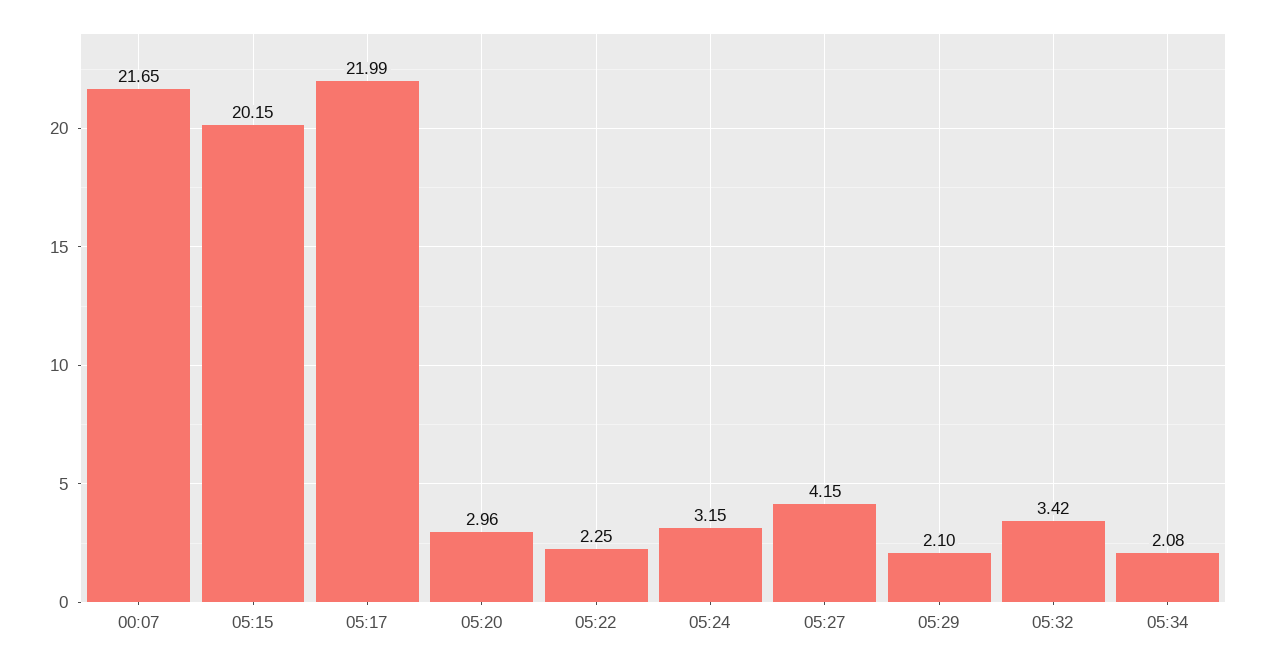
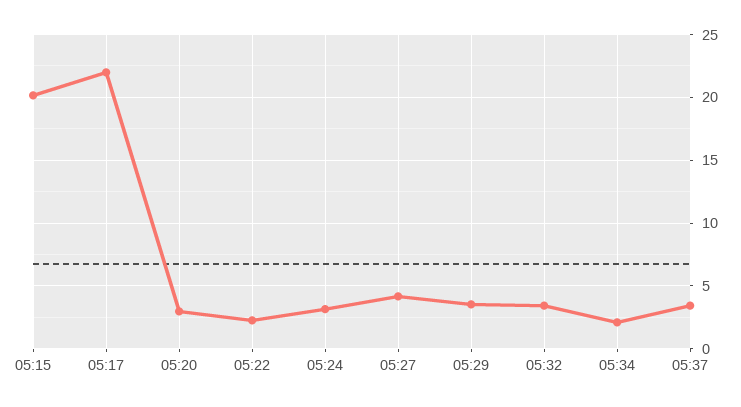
00:07: 21.65 -> none
05:29: 2.1 -> 3.5
05:37: none -> 3.5

